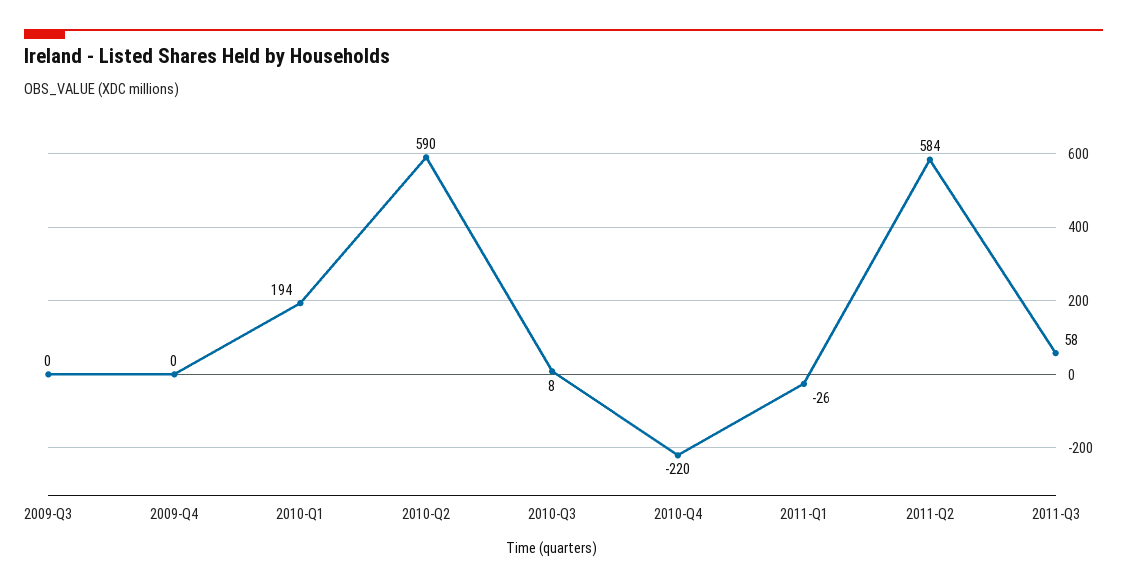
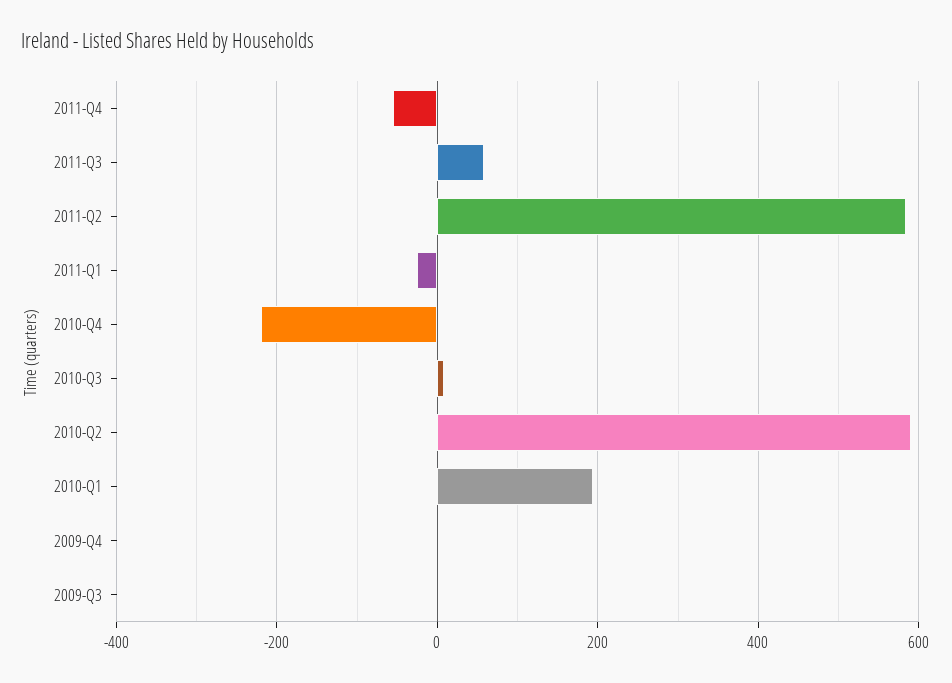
2011-Q4: none -> -60

